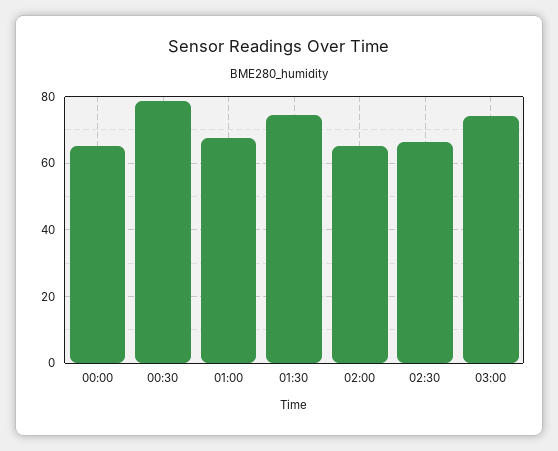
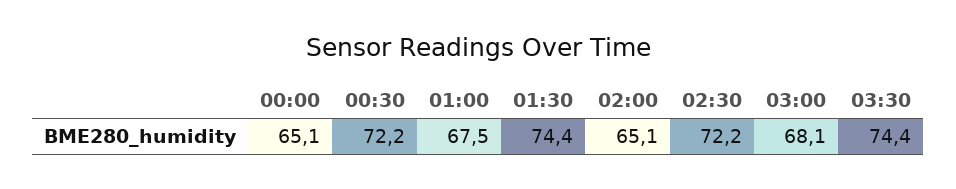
00:30: 78 -> 72.2
02:30: 66 -> 72.2
03:00: 74 -> 68.1
03:30: none -> 74.4

